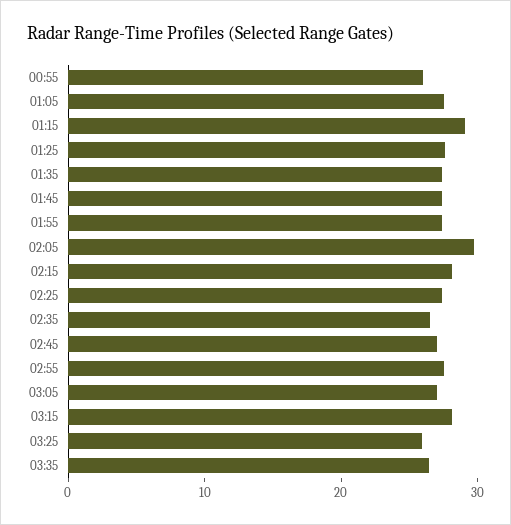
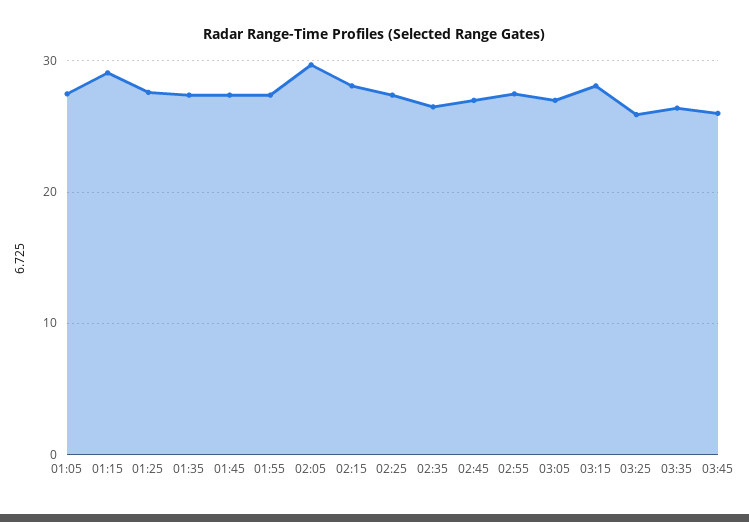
00:55: 26 -> none
03:45: none -> 26

